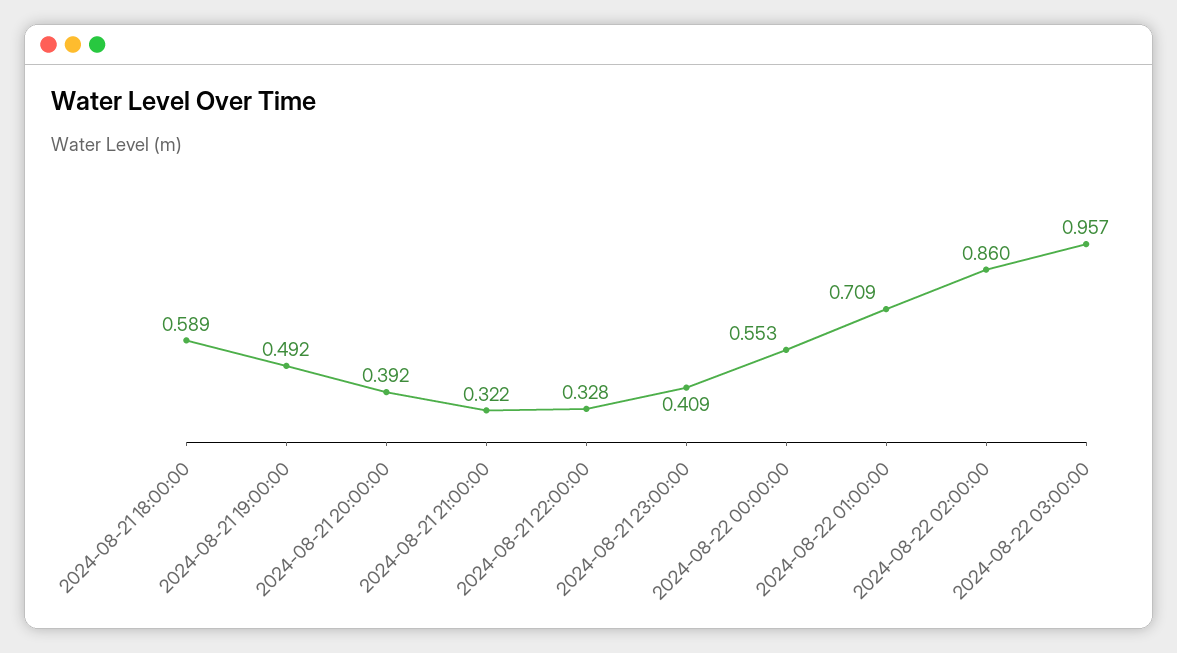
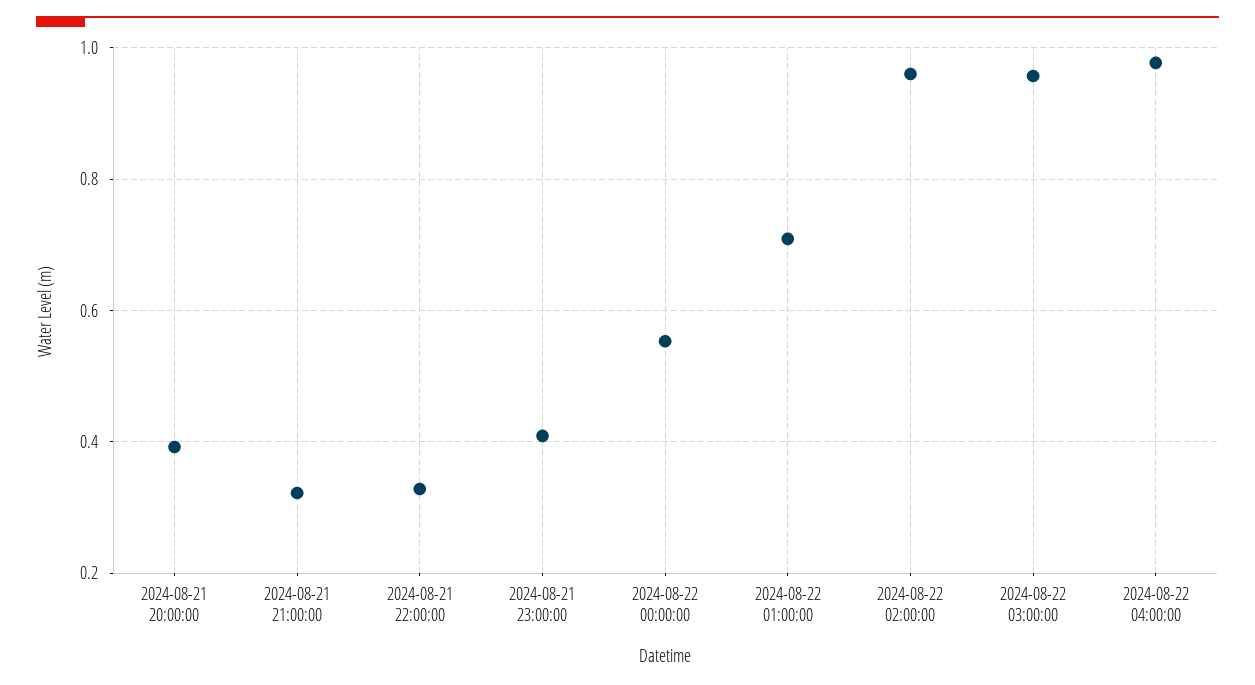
2024-08-21 18:00:00: 0.589 -> none
2024-08-21 19:00:00: 0.492 -> none
2024-08-22 02:00:00: 0.86 -> 0.96
2024-08-22 04:00:00: none -> 0.98

